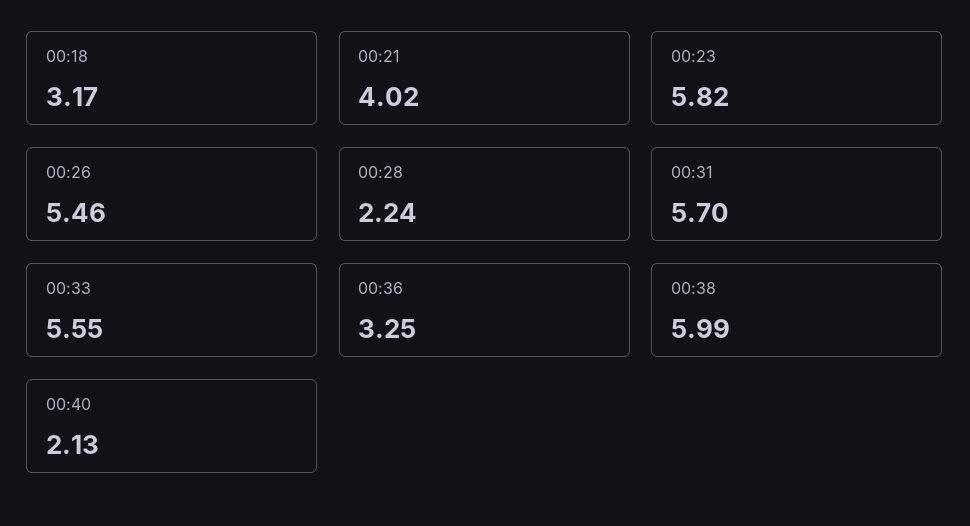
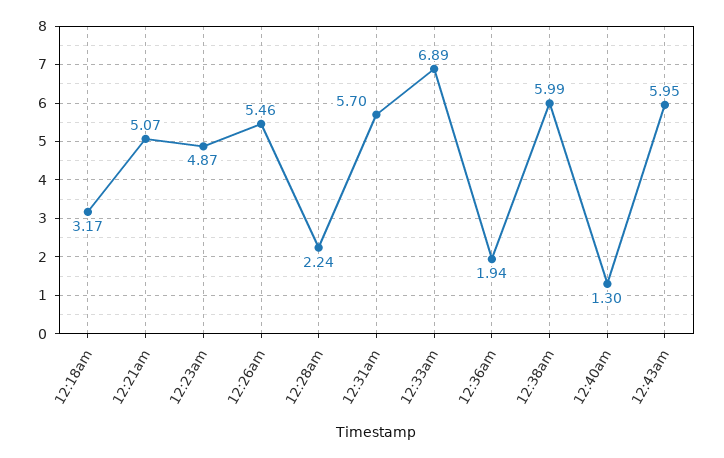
00:21: 4.02 -> 5.07
00:23: 5.82 -> 4.87
00:33: 5.55 -> 6.89
00:36: 3.25 -> 1.94
00:40: 2.13 -> 1.3
12:43am: none -> 5.95

